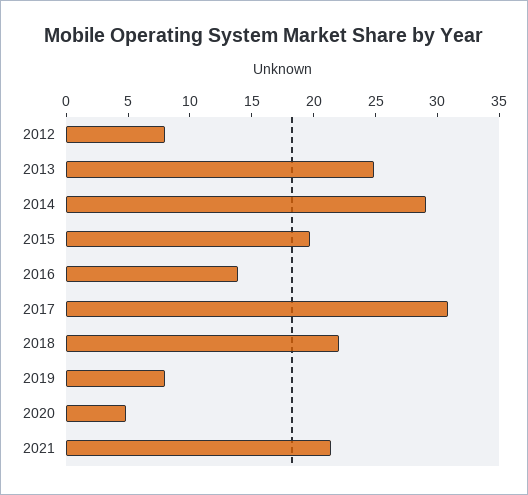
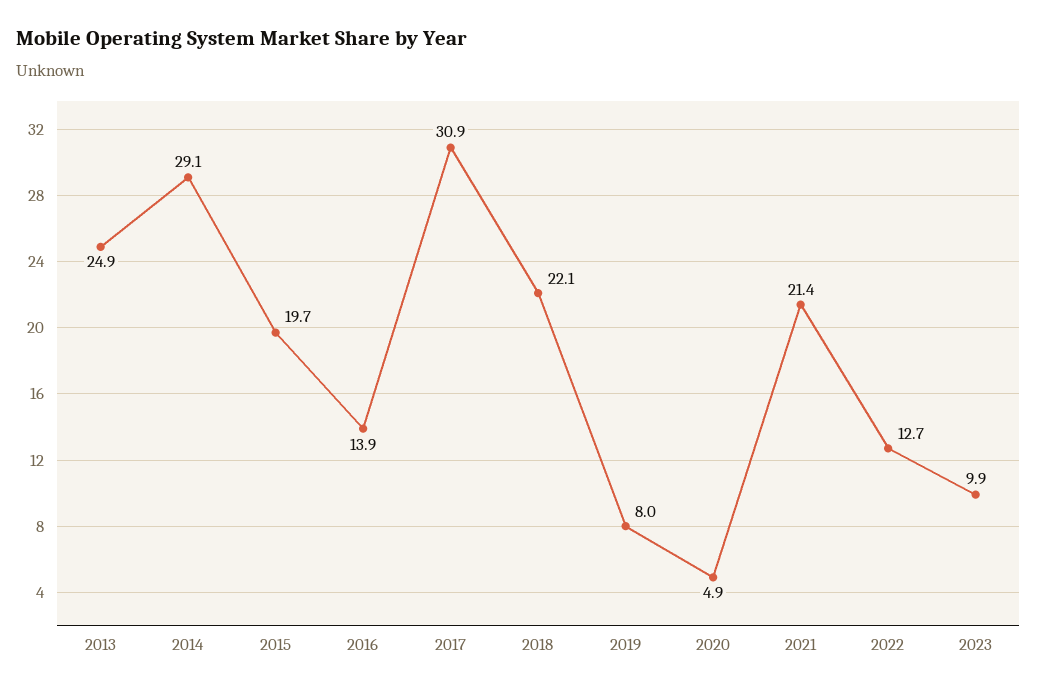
2012: 8 -> none
2022: none -> 12.7
2023: none -> 9.9

